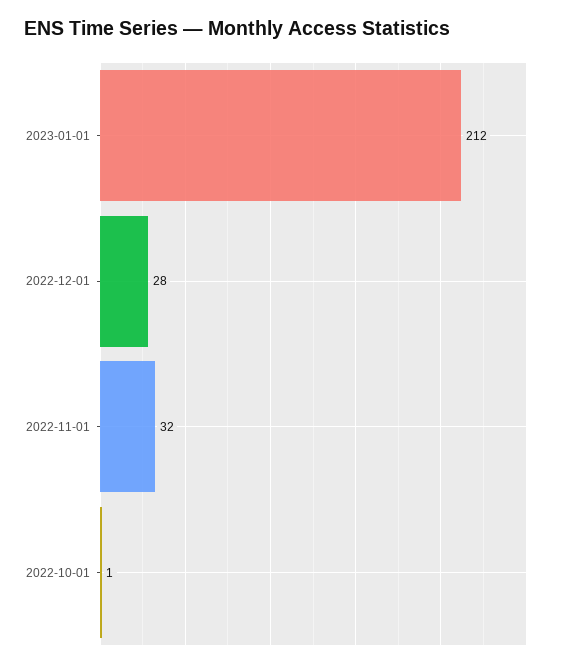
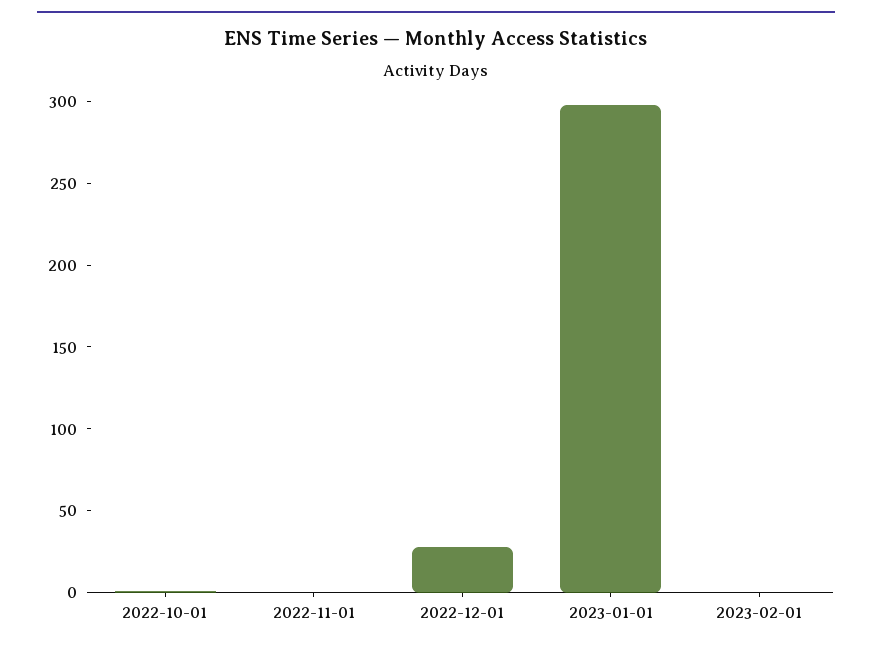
2023-01-01: 212 -> 300
2022-11-01: 32 -> 0
2023-02-01: none -> 0

